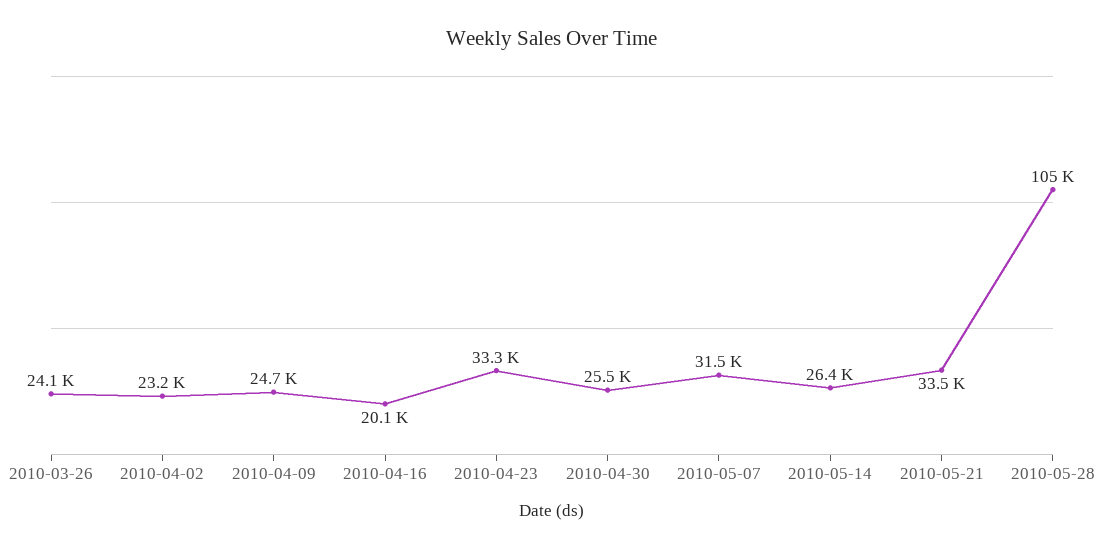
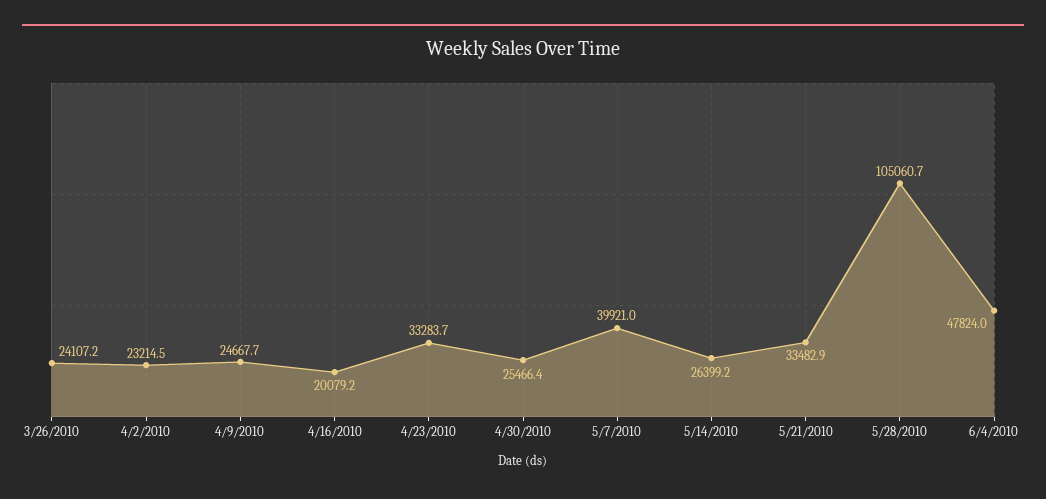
2010-05-07: 31500 -> 39921
6/4/2010: none -> 47824

